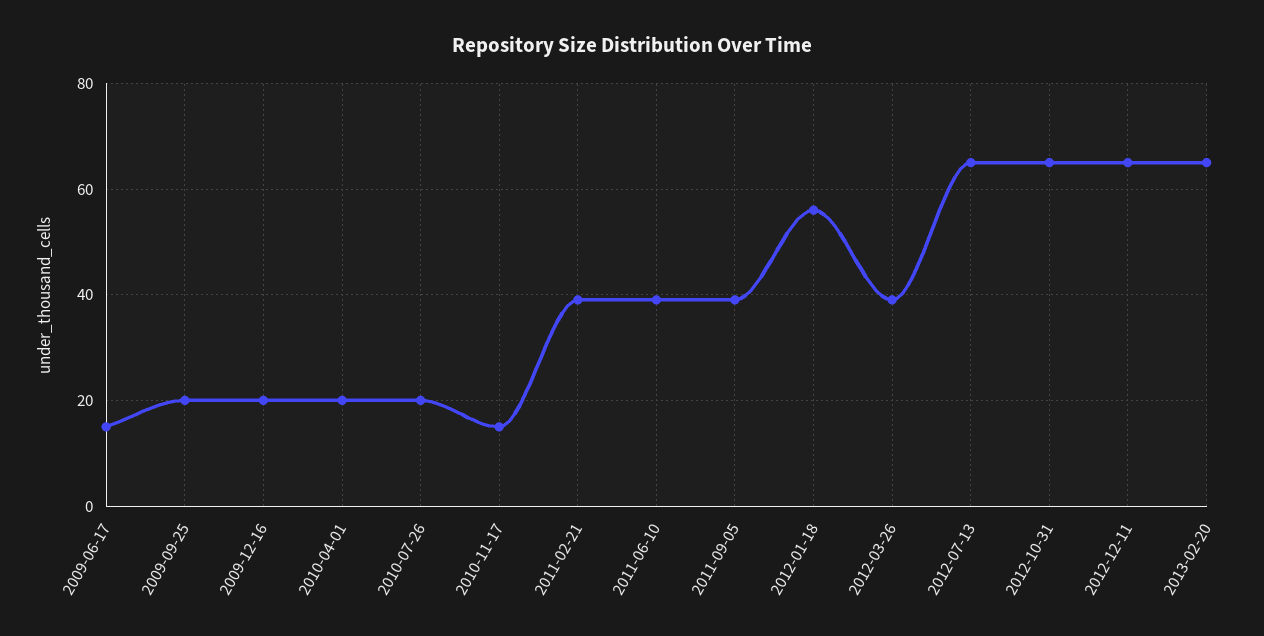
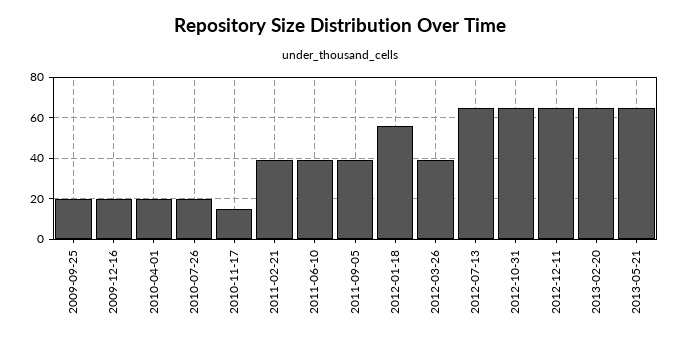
2009-06-17: 15 -> none
2013-05-21: none -> 65

